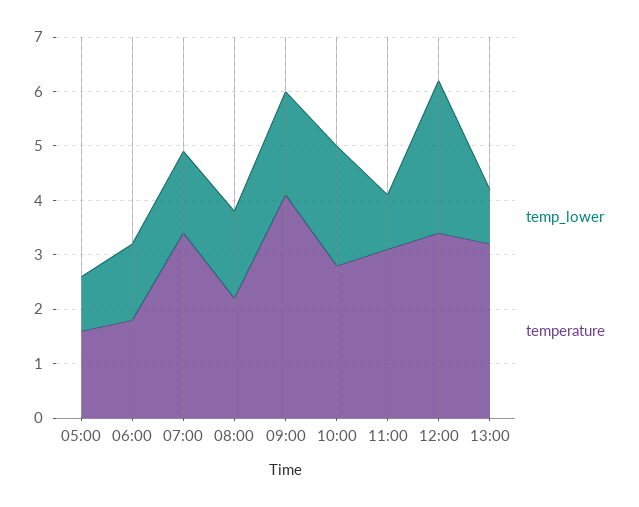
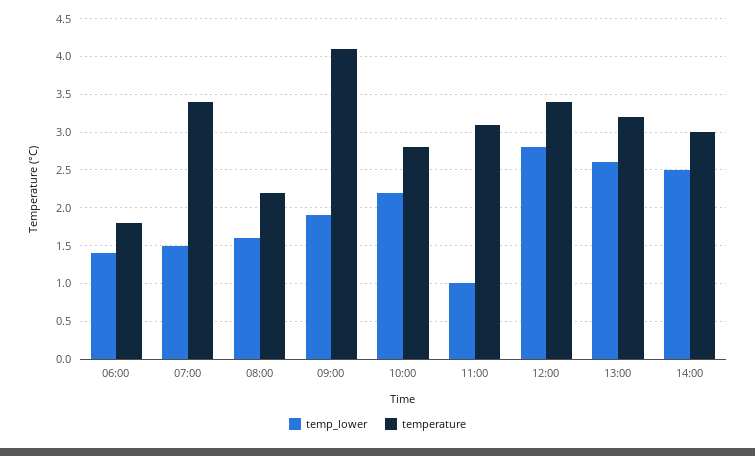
temp_lower, 05:00: 1 -> none
temperature, 05:00: 1.5 -> none
temp_lower, 13:00: 1 -> 2.6
temp_lower, 14:00: none -> 2.5
temperature, 14:00: none -> 3

